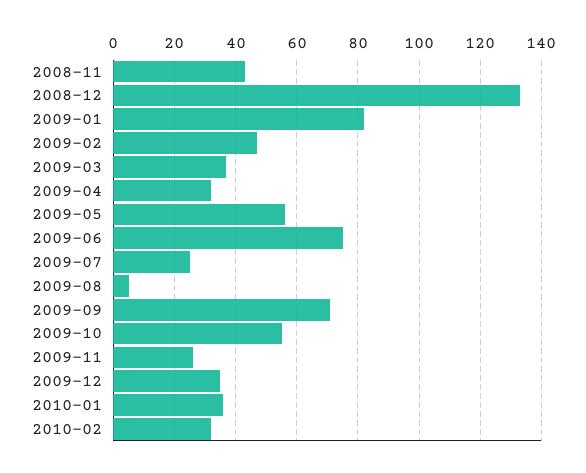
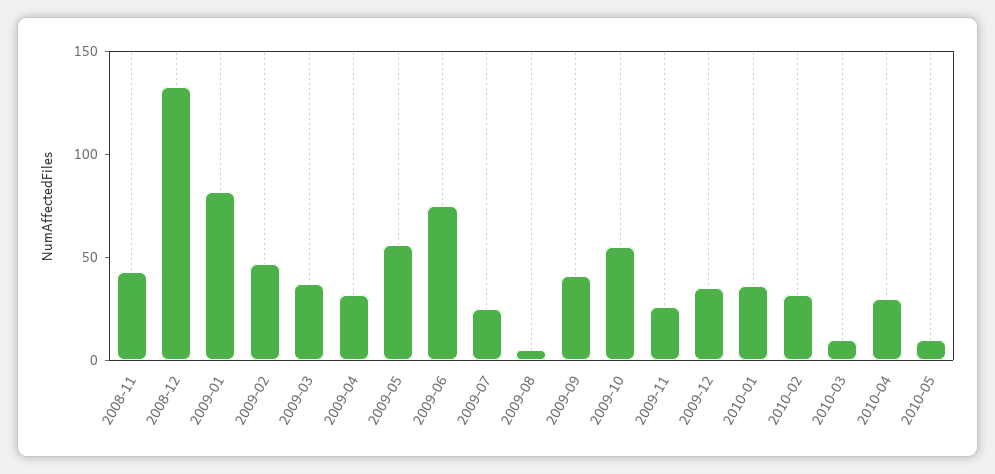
2009-09: 70 -> 40
2010-03: none -> 10
2010-04: none -> 30
2010-05: none -> 10

